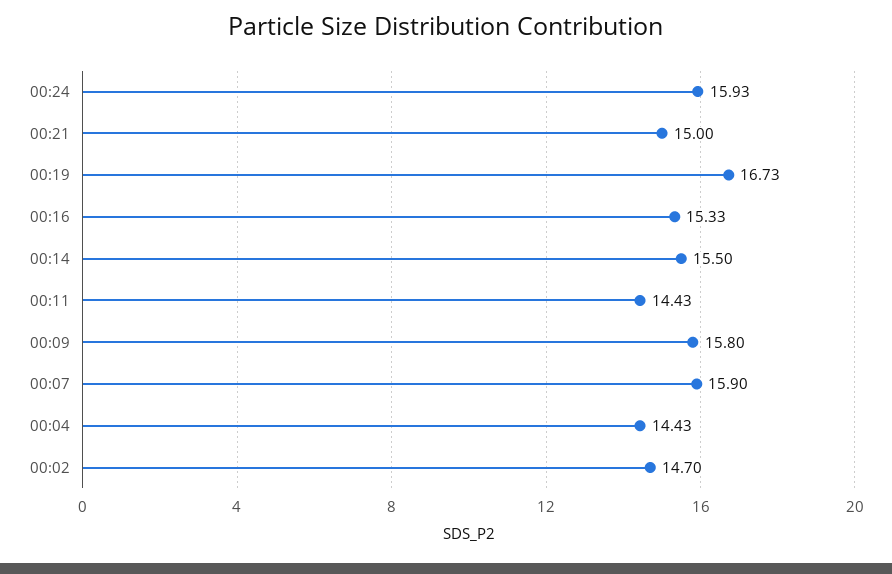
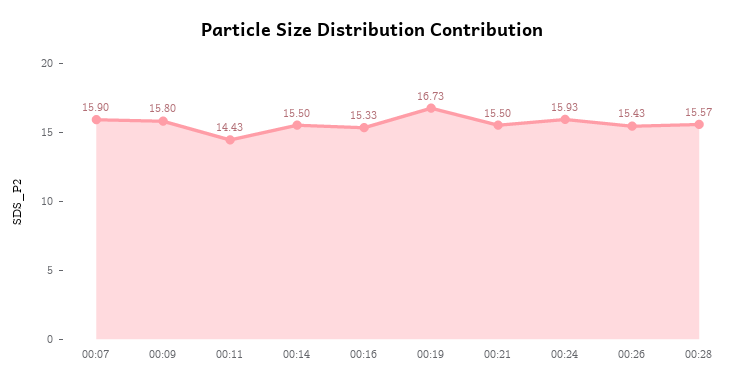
00:21: 15 -> 15.5
00:04: 14.43 -> none
00:02: 14.7 -> none
00:26: none -> 15.43
00:28: none -> 15.57

